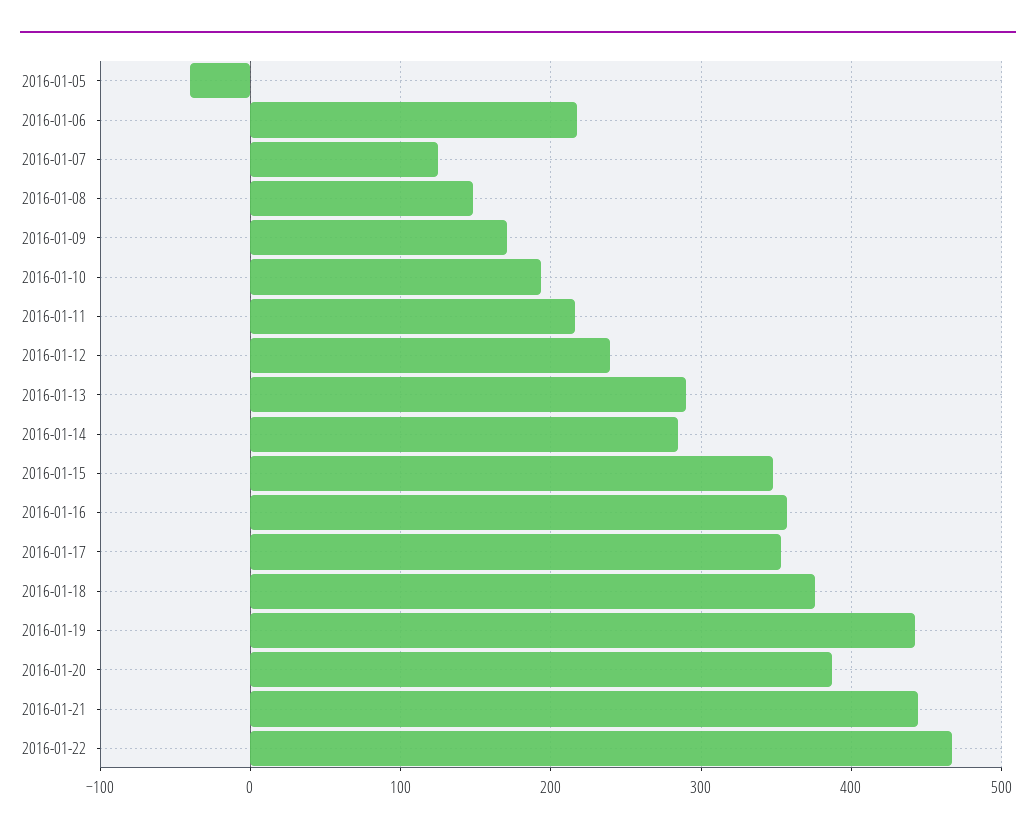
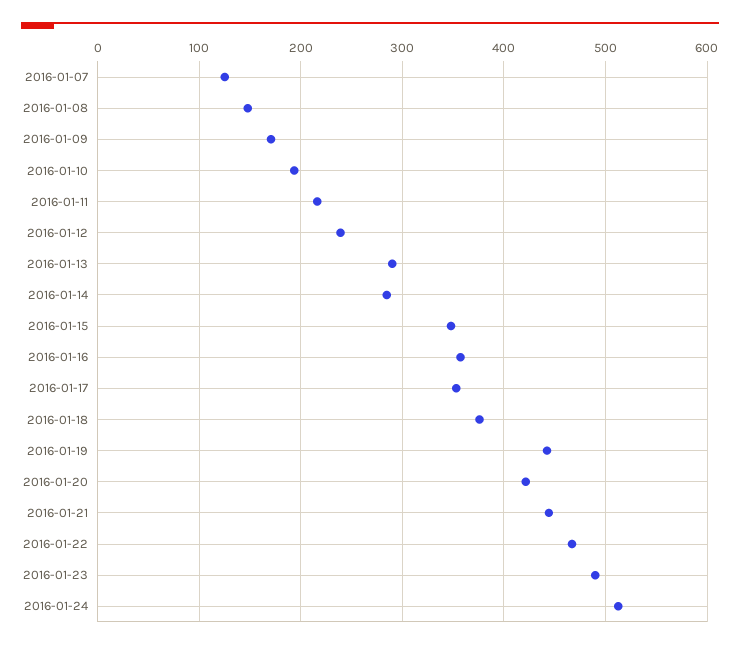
2016-01-05: -40 -> none
2016-01-06: 220 -> none
2016-01-20: 390 -> 420
2016-01-23: none -> 490
2016-01-24: none -> 510

